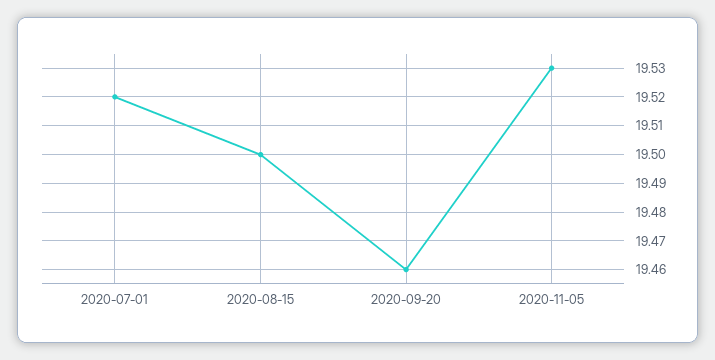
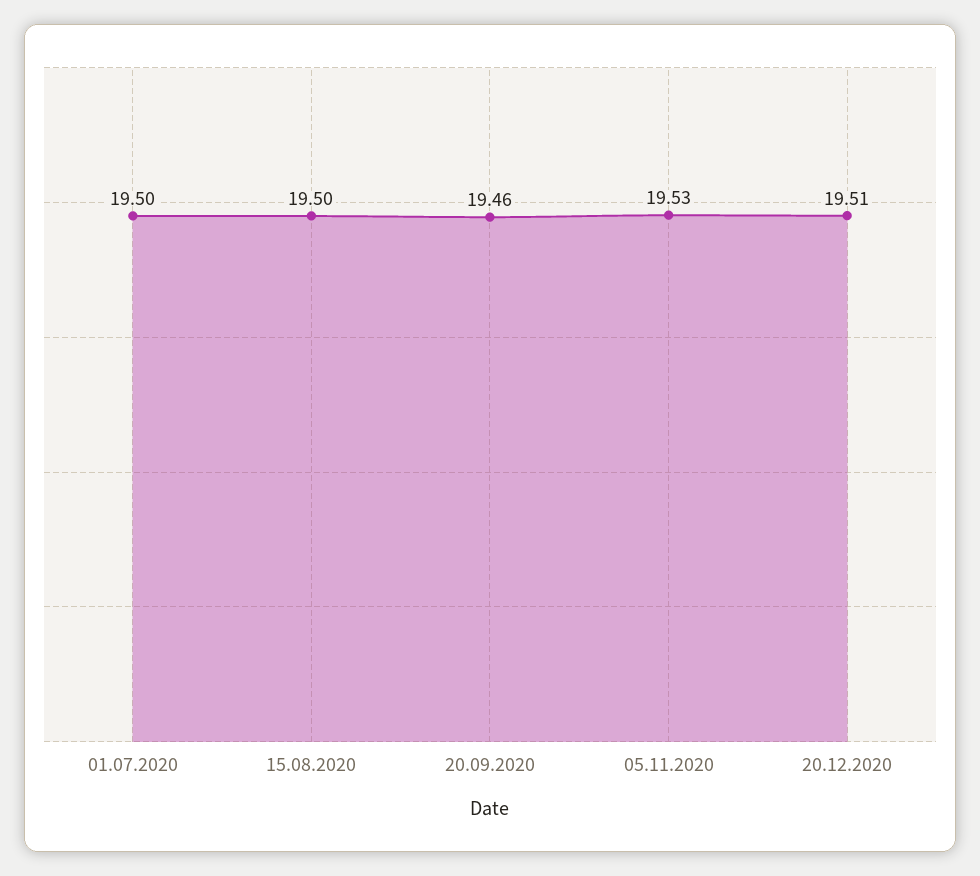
2020-07-01: 19.52 -> 19.5
20.12.2020: none -> 19.51

